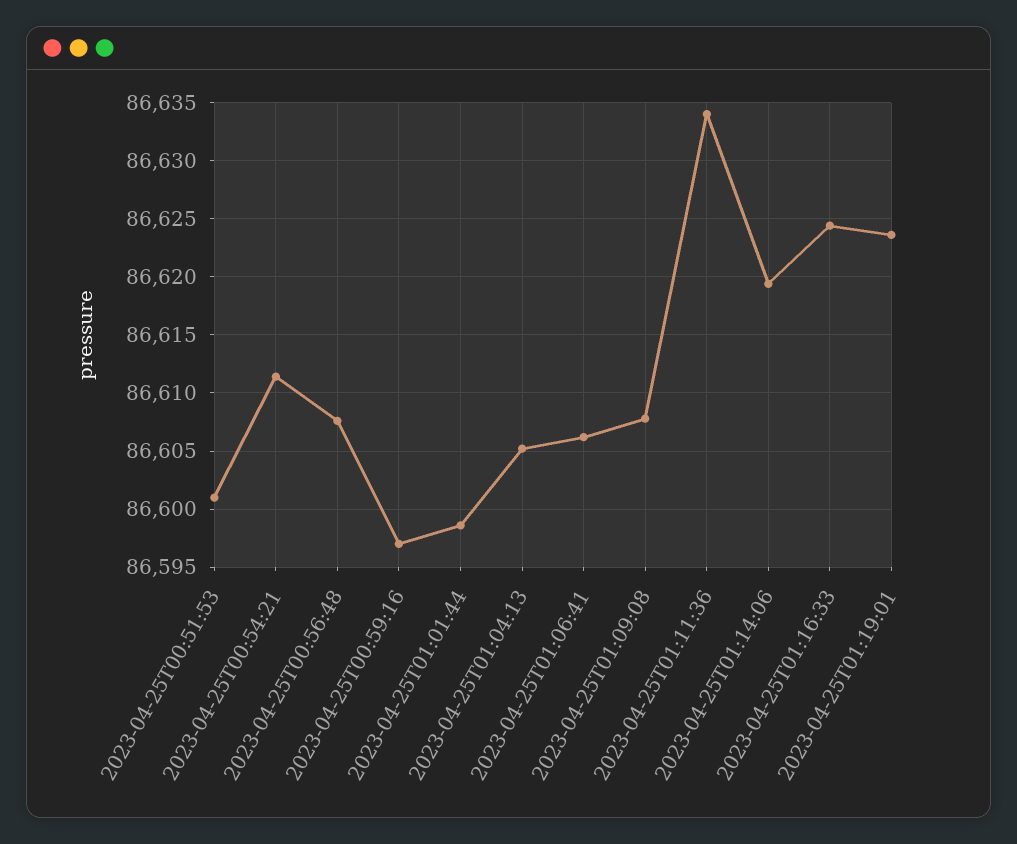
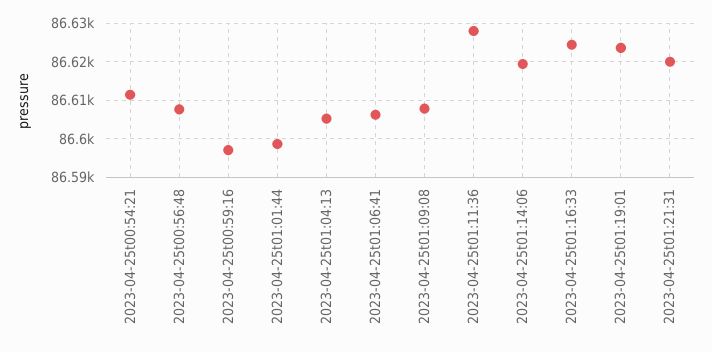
2023-04-25T00:51:53: 86601 -> none
2023-04-25T01:11:36: 86634 -> 86628
2023-04-25t01:21:31: none -> 86620

